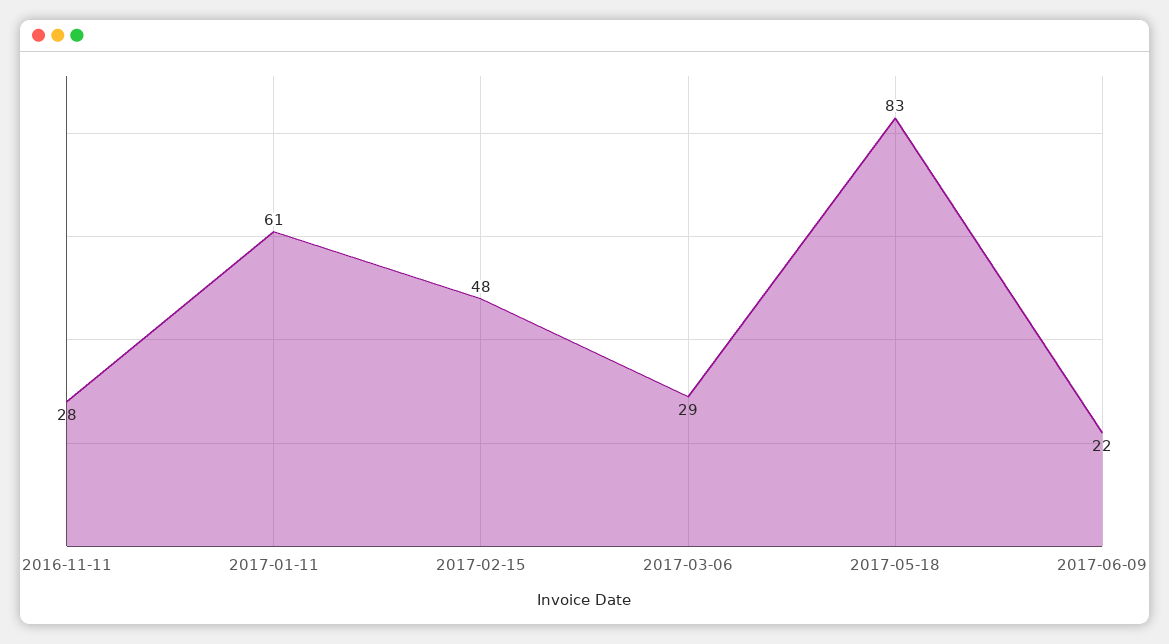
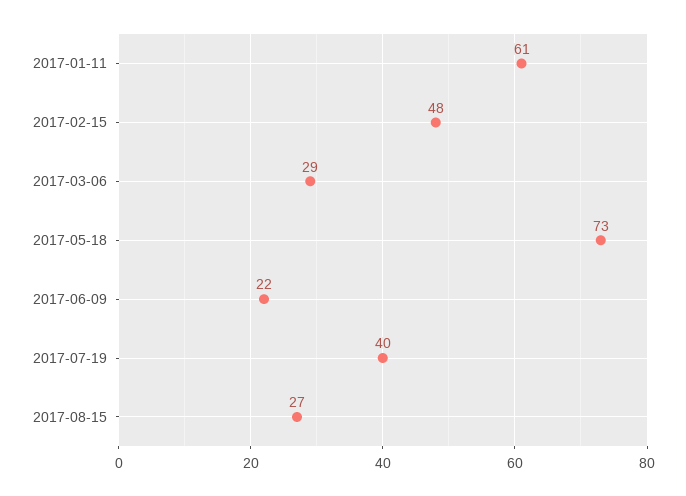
2016-11-11: 28 -> none
2017-05-18: 83 -> 73
2017-07-19: none -> 40
2017-08-15: none -> 27

